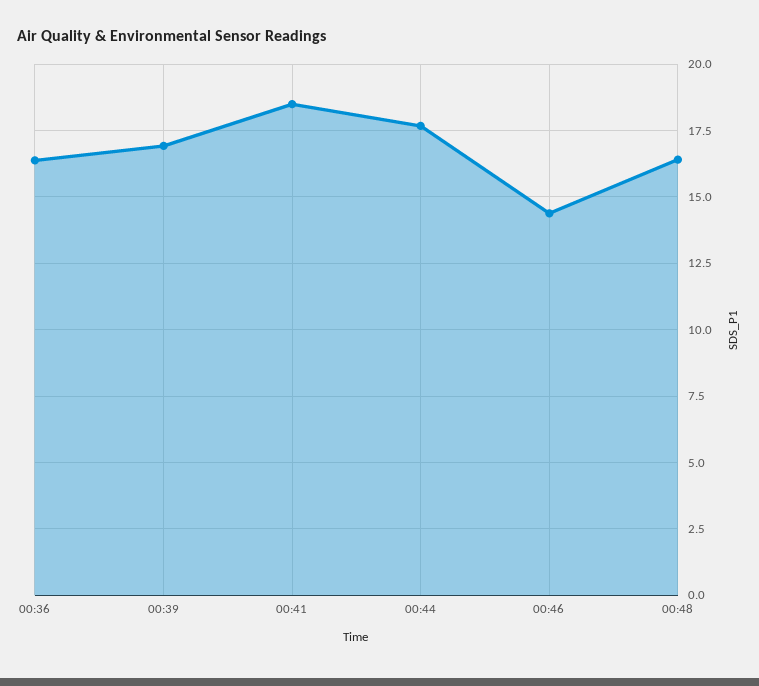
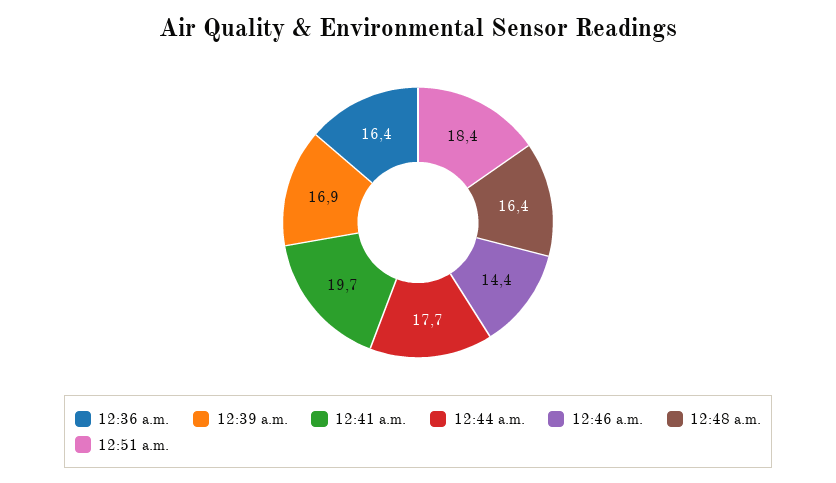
00:41: 18.5 -> 19.7
12:51 a.m.: none -> 18.4

